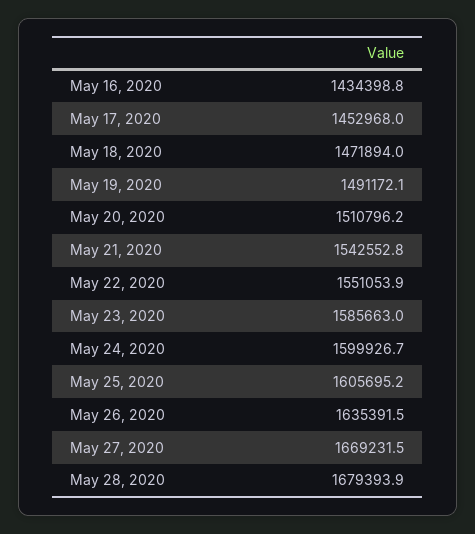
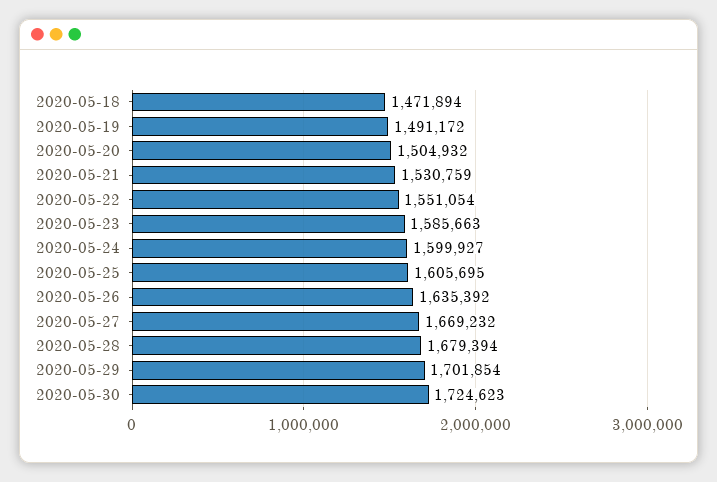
May 16, 2020: 1434398.8 -> none
May 17, 2020: 1452968 -> none
May 20, 2020: 1510796.2 -> 1504932
May 21, 2020: 1542552.8 -> 1530759
2020-05-29: none -> 1701854
2020-05-30: none -> 1724623

